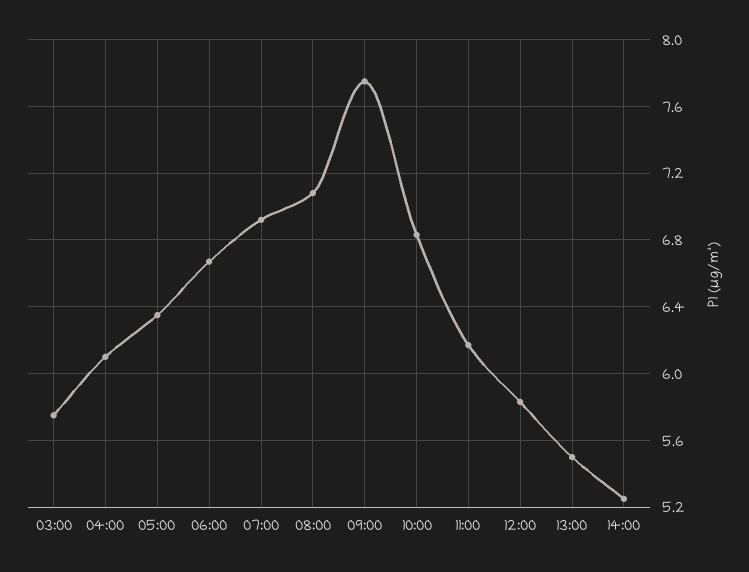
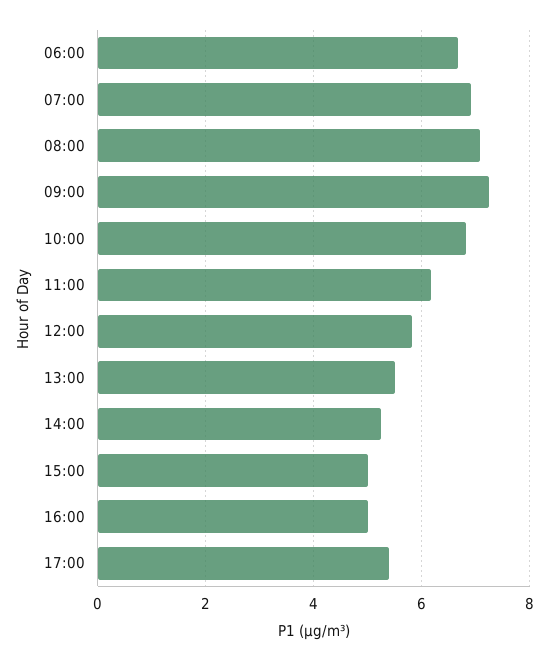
03:00: 5.75 -> none
04:00: 6.1 -> none
05:00: 6.35 -> none
09:00: 7.75 -> 7.2
15:00: none -> 5
16:00: none -> 5
17:00: none -> 5.4

